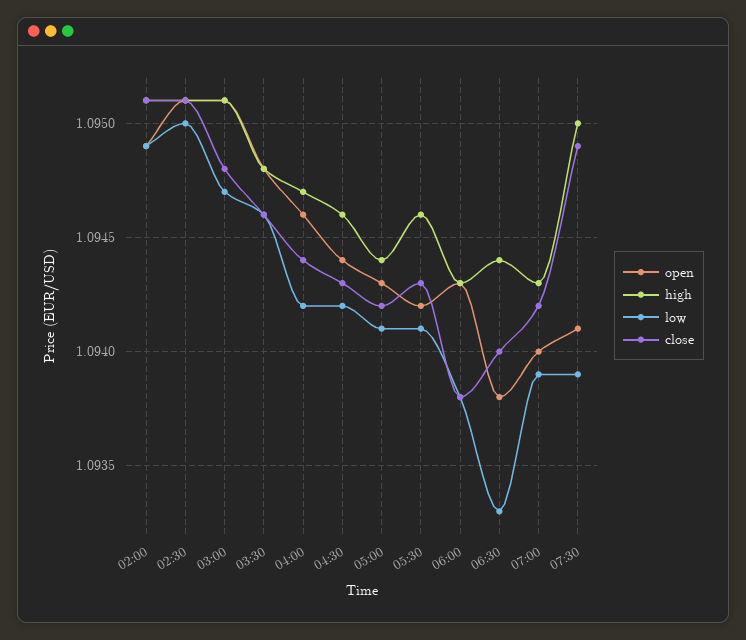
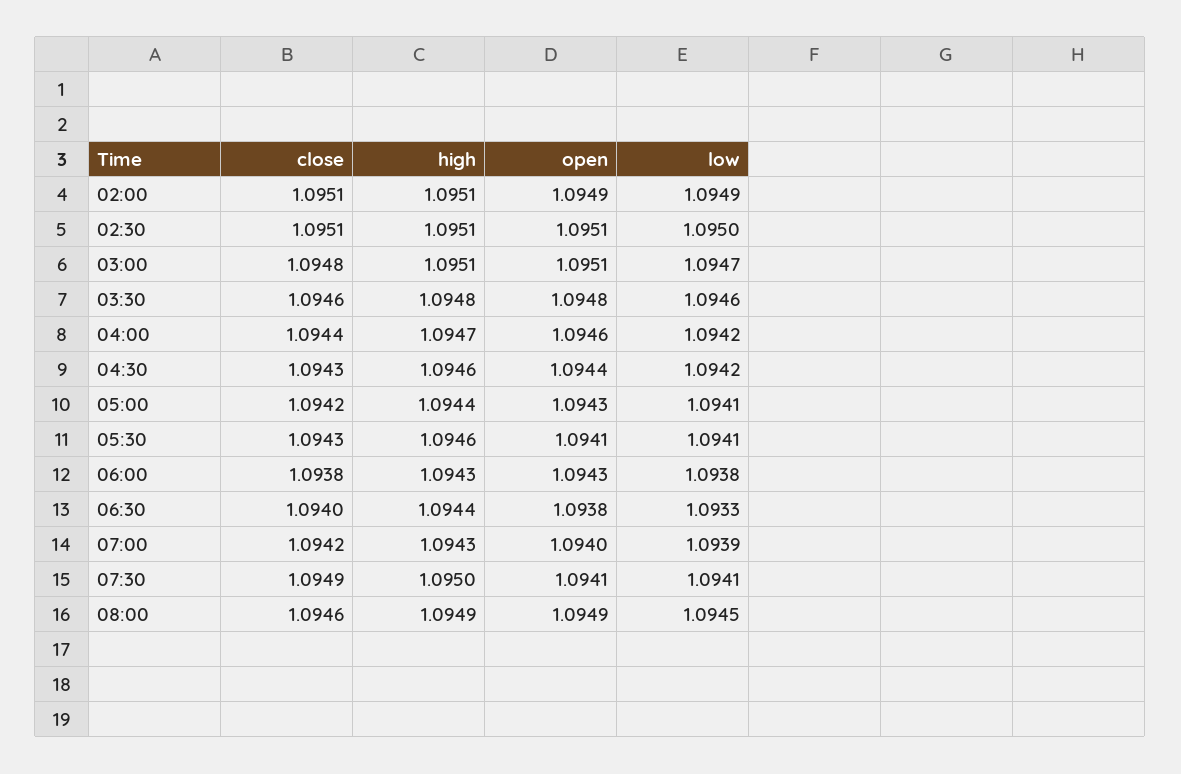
open, 05:30: 1.0942 -> 1.0941
low, 07:30: 1.0939 -> 1.0941
close, 08:00: none -> 1.0946
high, 08:00: none -> 1.0949
open, 08:00: none -> 1.0949
low, 08:00: none -> 1.0945

